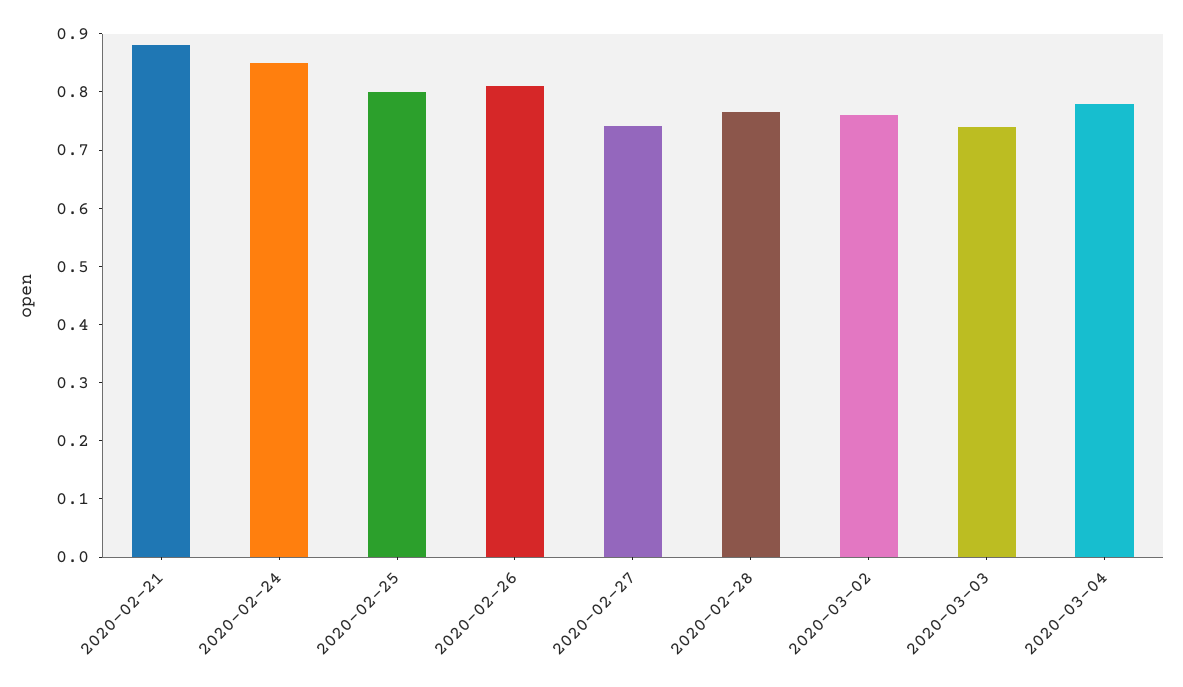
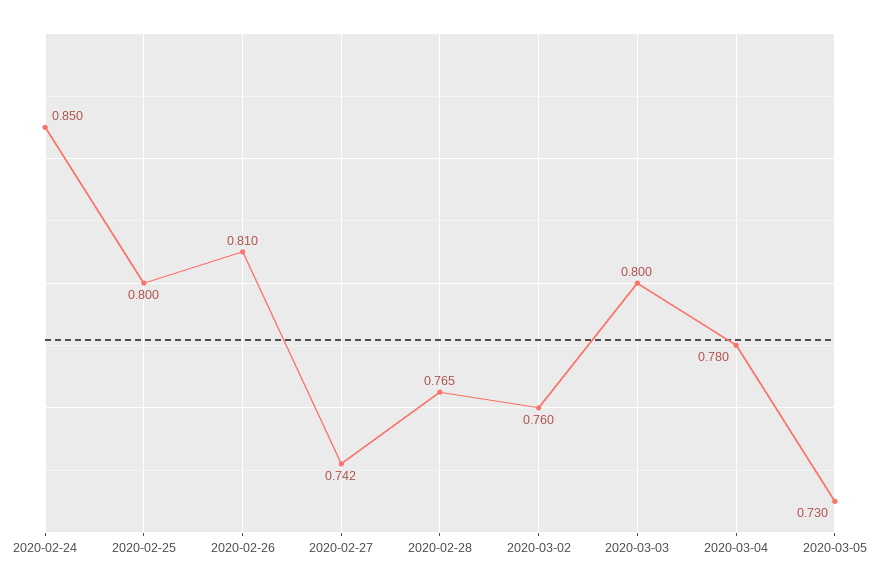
2020-02-21: 0.88 -> none
2020-03-03: 0.74 -> 0.8
2020-03-05: none -> 0.73

